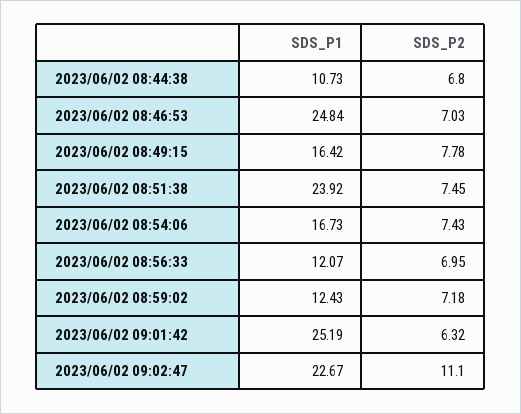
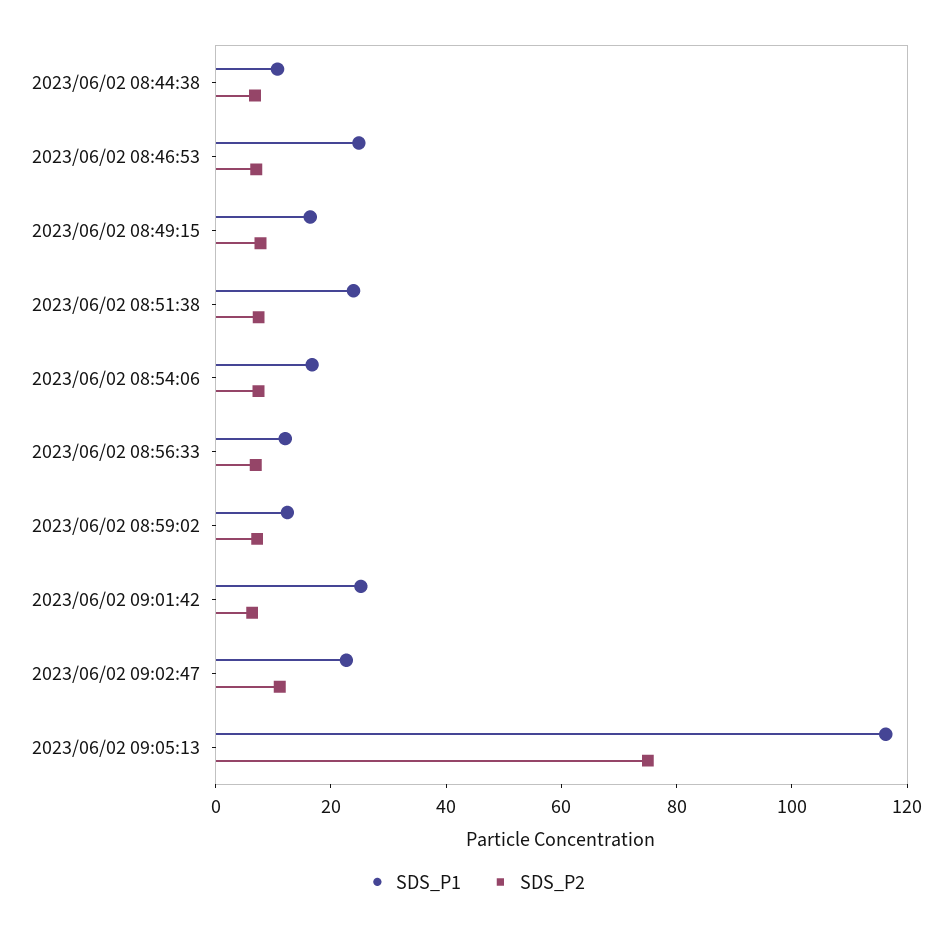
SDS_P1, 2023/06/02 09:05:13: none -> 115
SDS_P2, 2023/06/02 09:05:13: none -> 75

